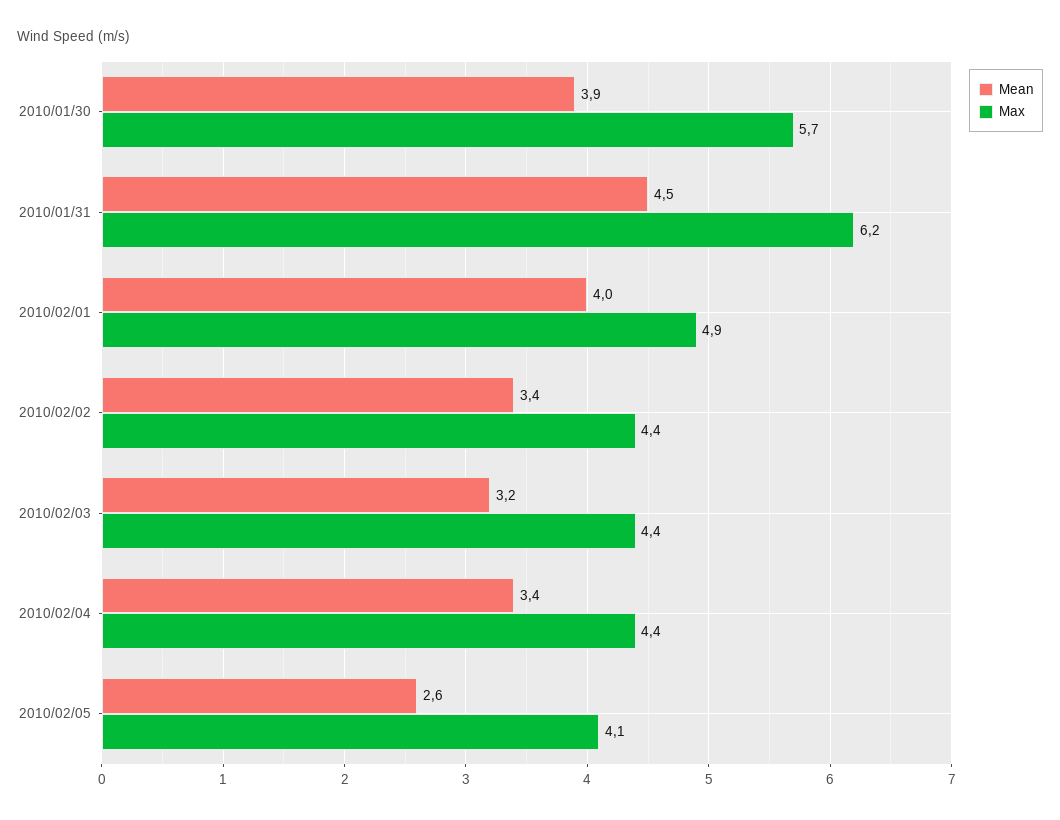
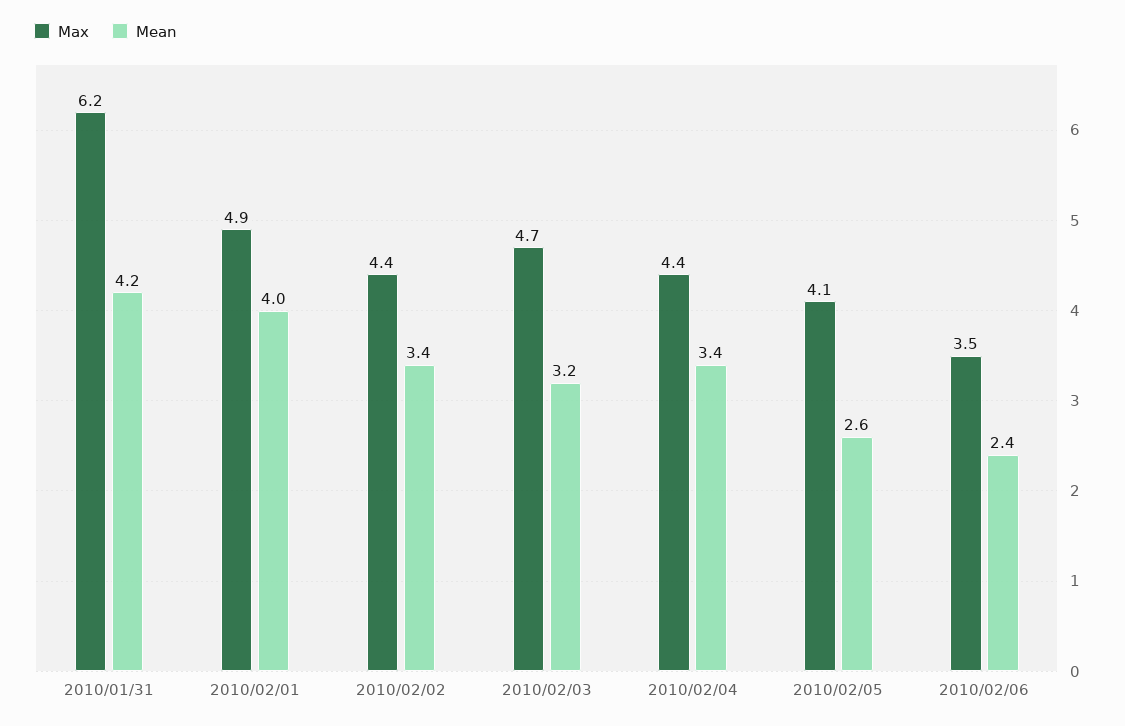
Mean, 2010/01/30: 3.9 -> none
Max, 2010/01/30: 5.7 -> none
Mean, 2010/01/31: 4.5 -> 4.2
Max, 2010/02/03: 4.4 -> 4.7
Max, 2010/02/06: none -> 3.5
Mean, 2010/02/06: none -> 2.4

